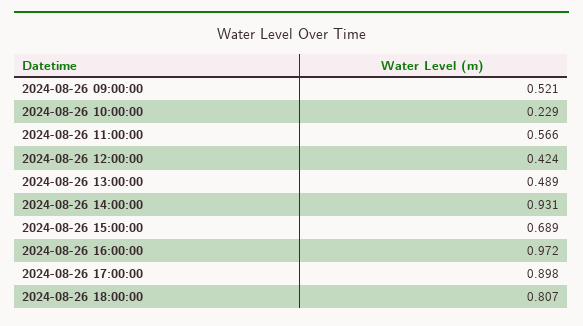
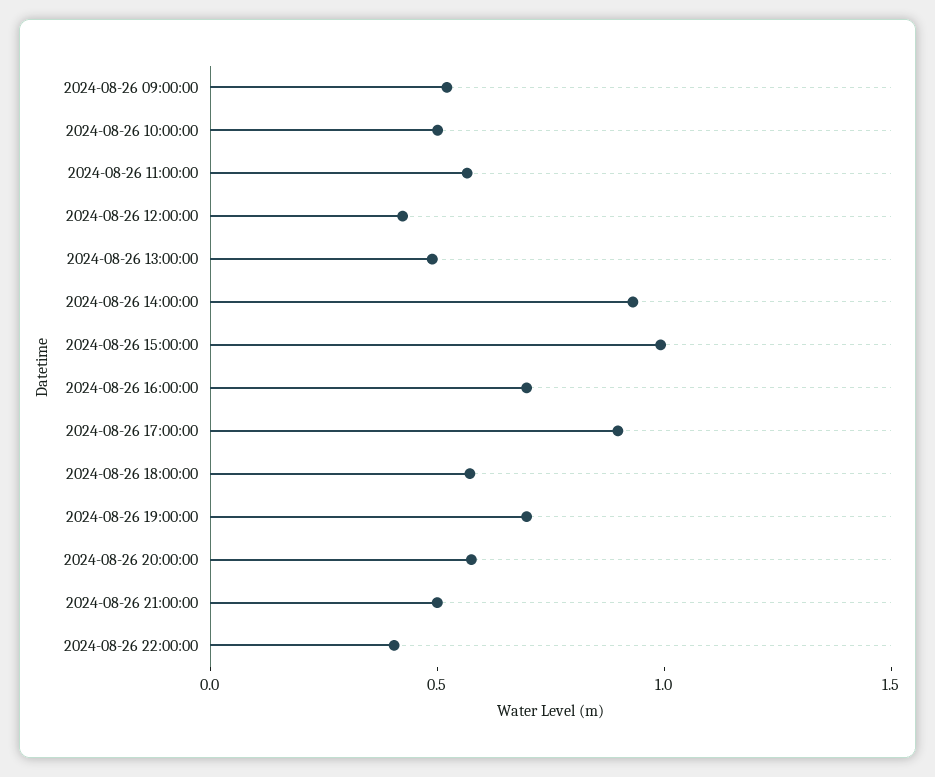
2024-08-26 10:00:00: 0.229 -> 0.5
2024-08-26 15:00:00: 0.689 -> 1
2024-08-26 16:00:00: 0.972 -> 0.7
2024-08-26 18:00:00: 0.807 -> 0.6
2024-08-26 19:00:00: none -> 0.7
2024-08-26 20:00:00: none -> 0.6
2024-08-26 21:00:00: none -> 0.5
2024-08-26 22:00:00: none -> 0.4

